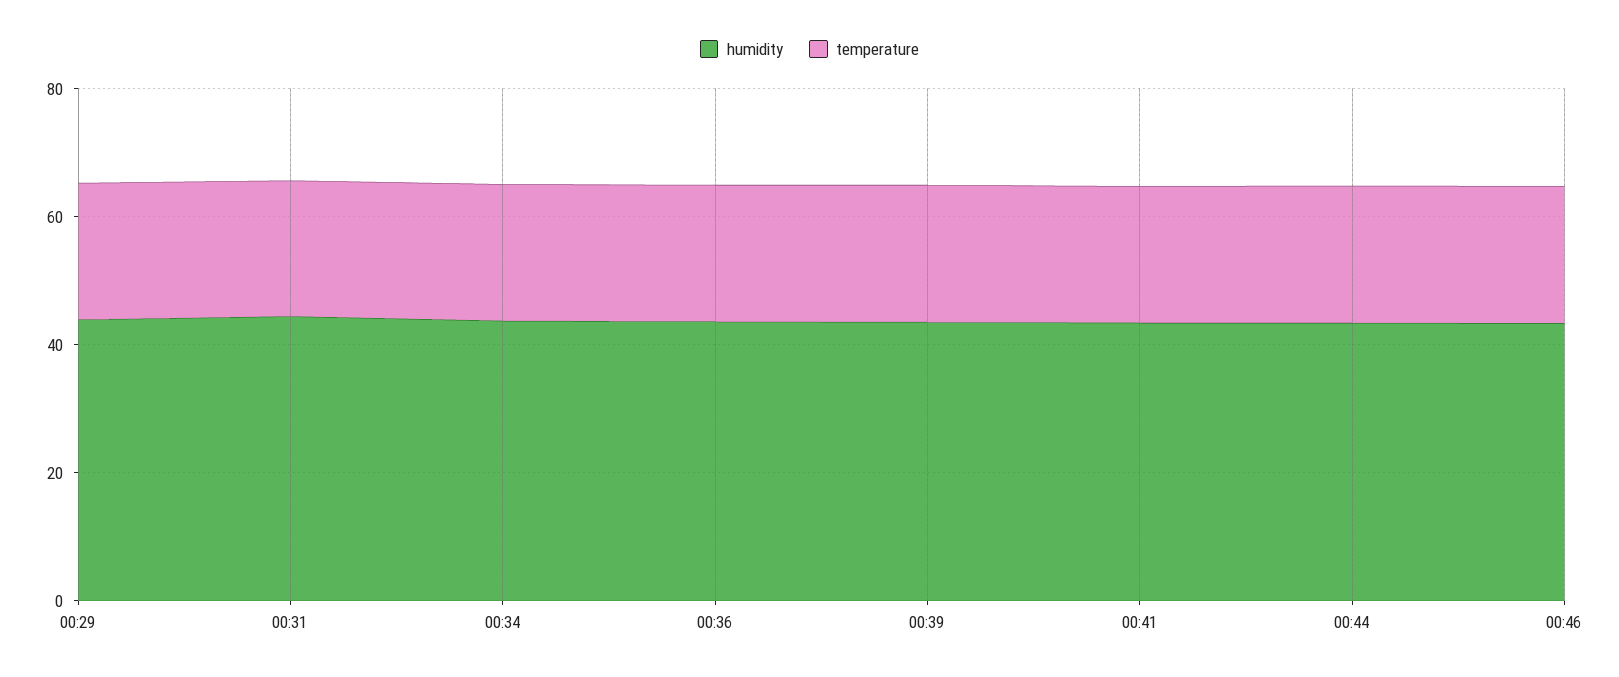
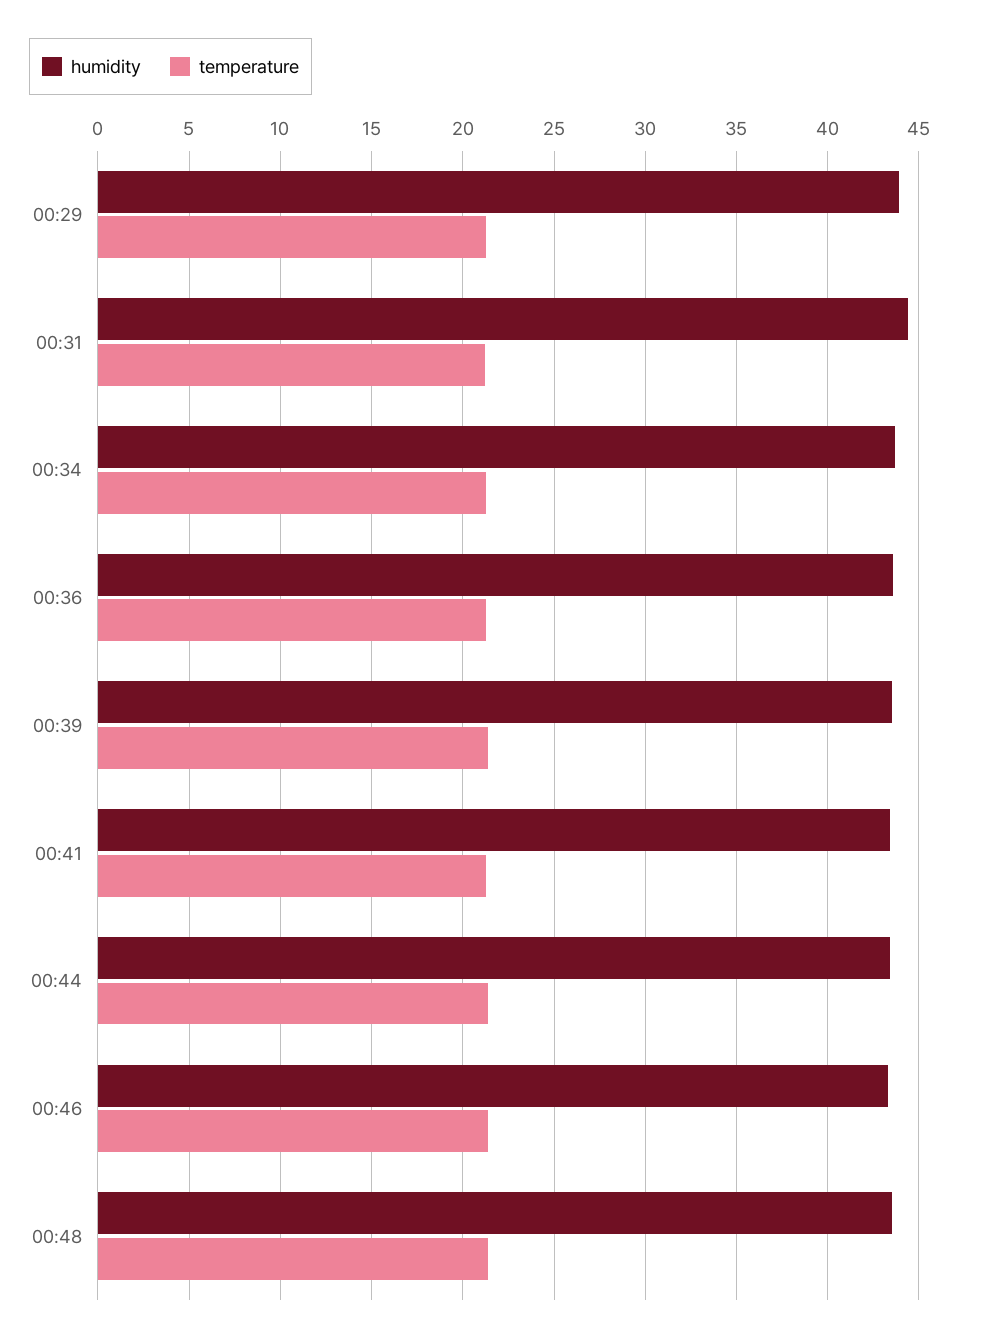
humidity, 00:48: none -> 43.5
temperature, 00:48: none -> 21.5

